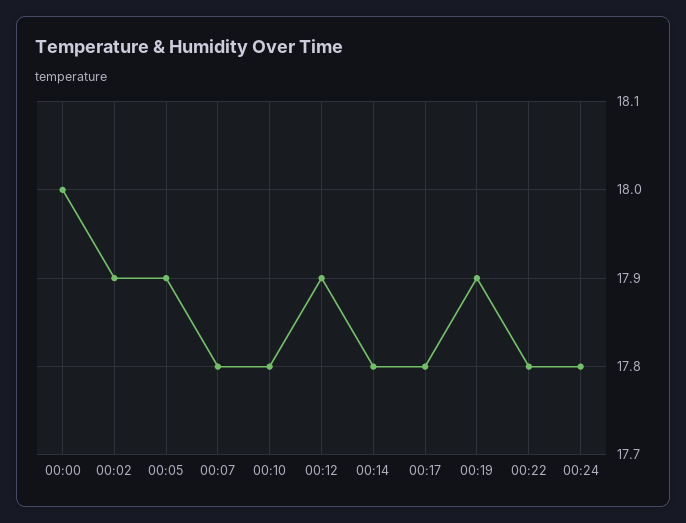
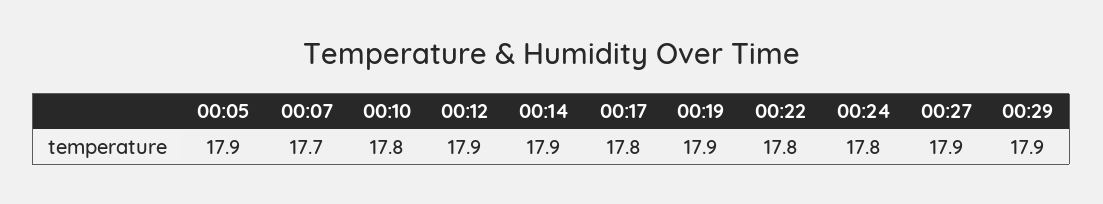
00:00: 18 -> none
00:02: 17.9 -> none
00:07: 17.8 -> 17.7
00:14: 17.8 -> 17.9
00:27: none -> 17.9
00:29: none -> 17.9

